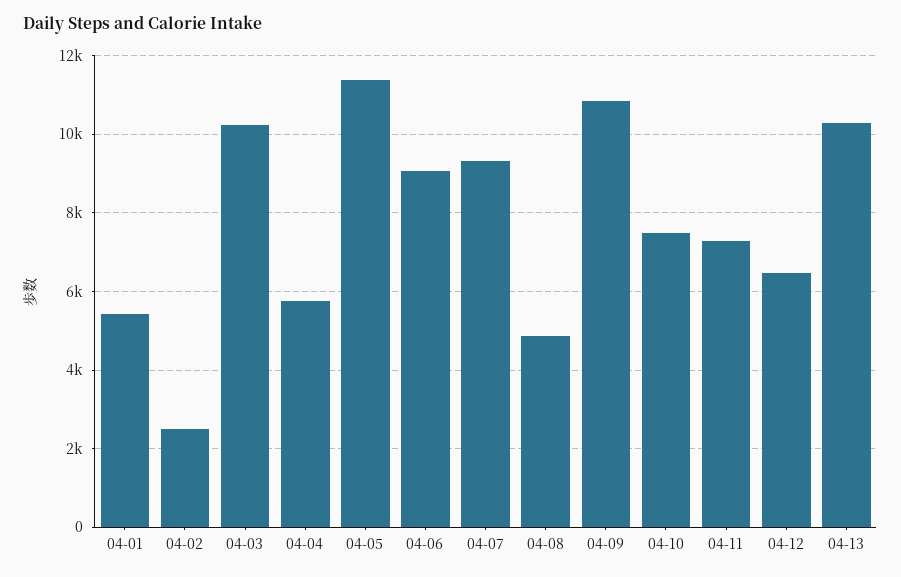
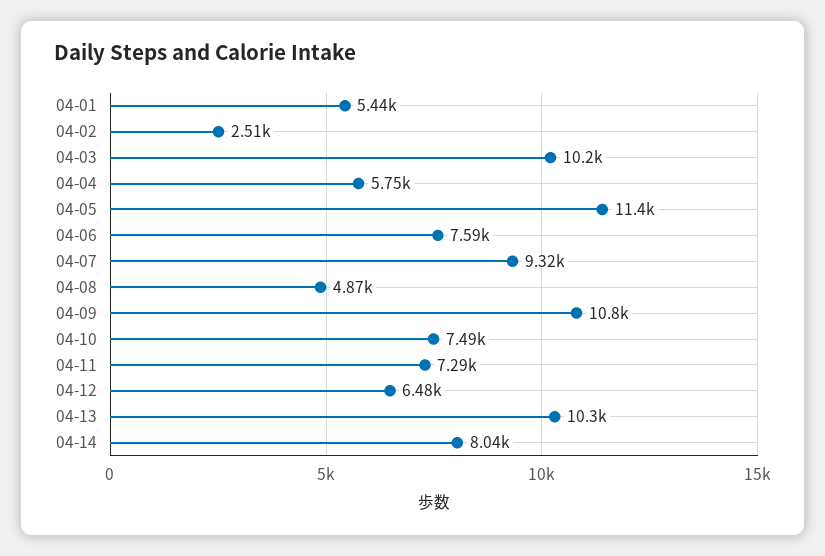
04-06: 9000 -> 7590
04-14: none -> 8040

